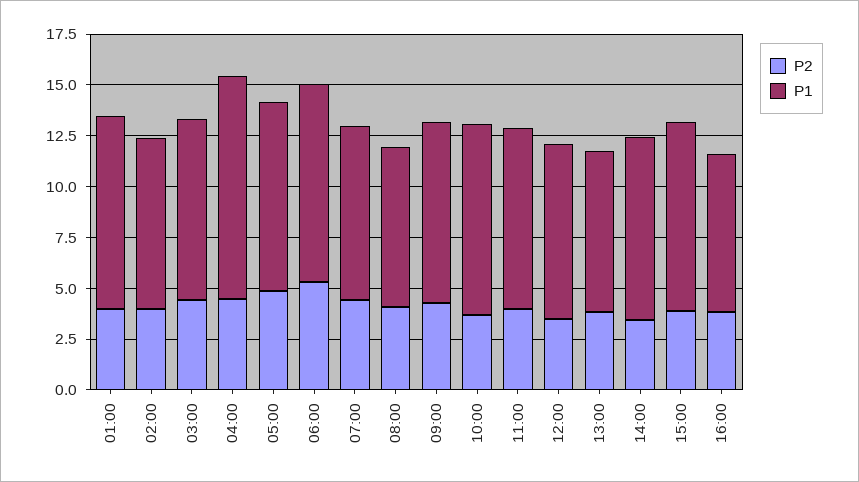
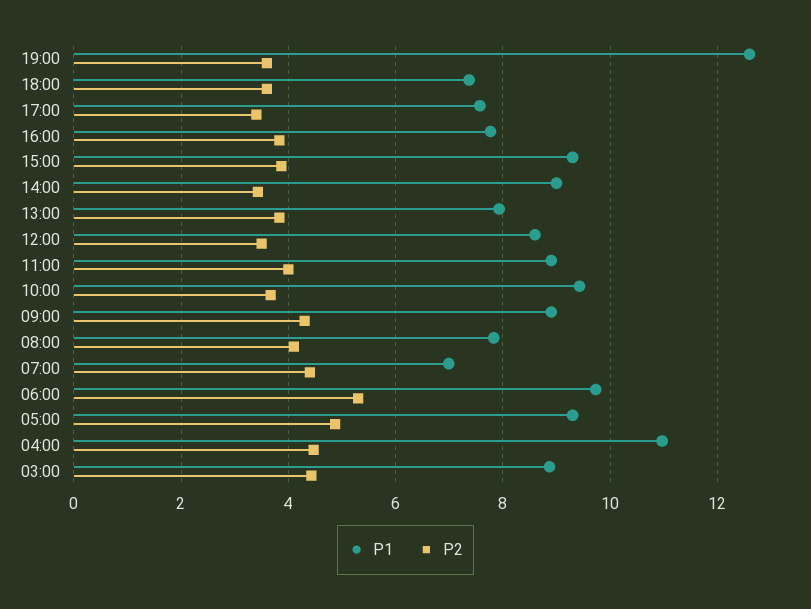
P2, 01:00: 4 -> none
P1, 01:00: 9.5 -> none
P2, 02:00: 4 -> none
P1, 02:00: 8.5 -> none
P1, 07:00: 8.5 -> 7
P1, 19:00: none -> 12.6
P2, 19:00: none -> 3.6
P1, 18:00: none -> 7.4
P2, 18:00: none -> 3.6
P1, 17:00: none -> 7.6
P2, 17:00: none -> 3.4

